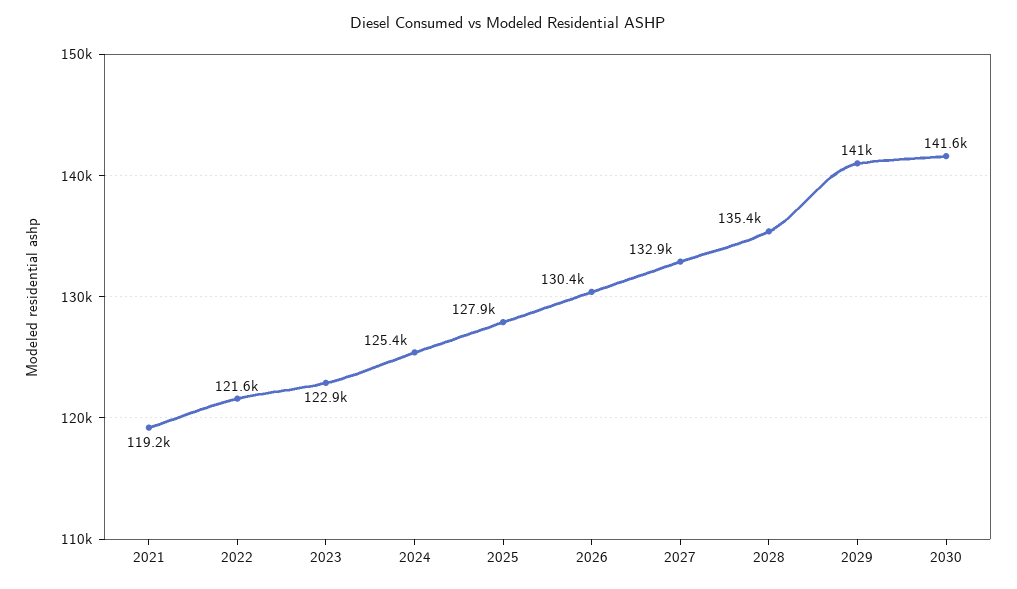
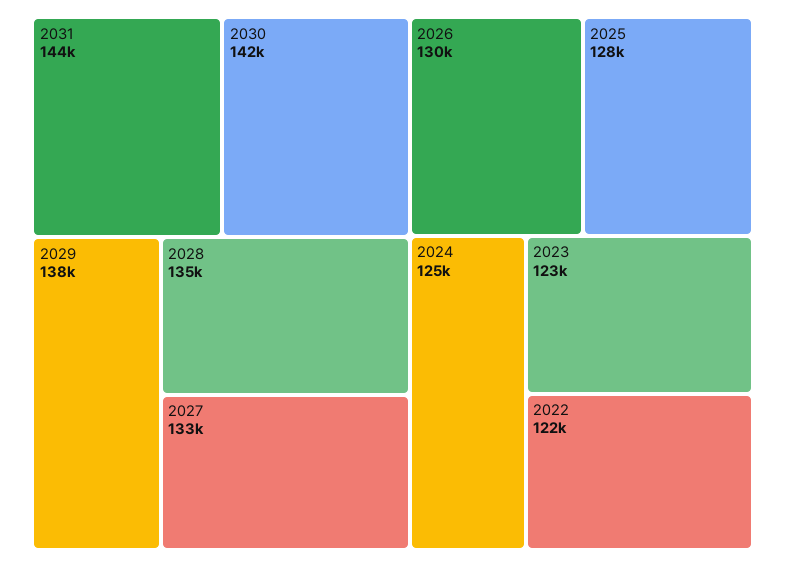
2021: 119200 -> none
2029: 141000 -> 138000
2031: none -> 144000

